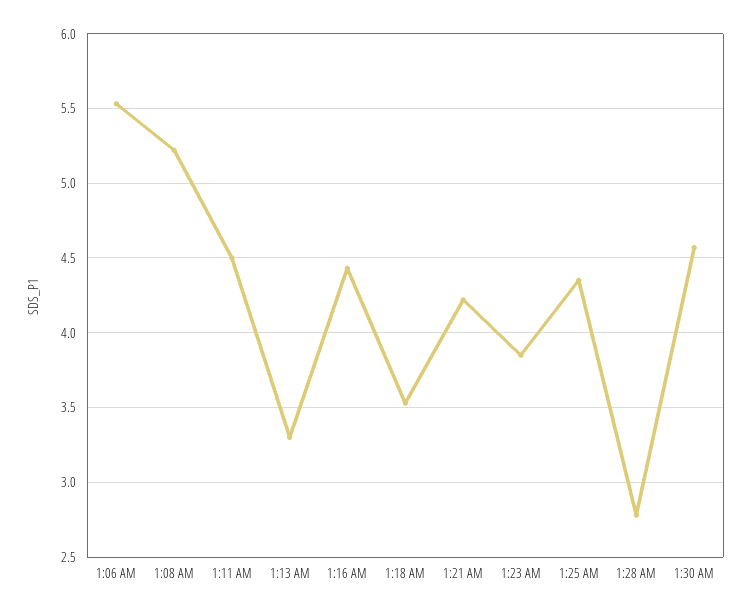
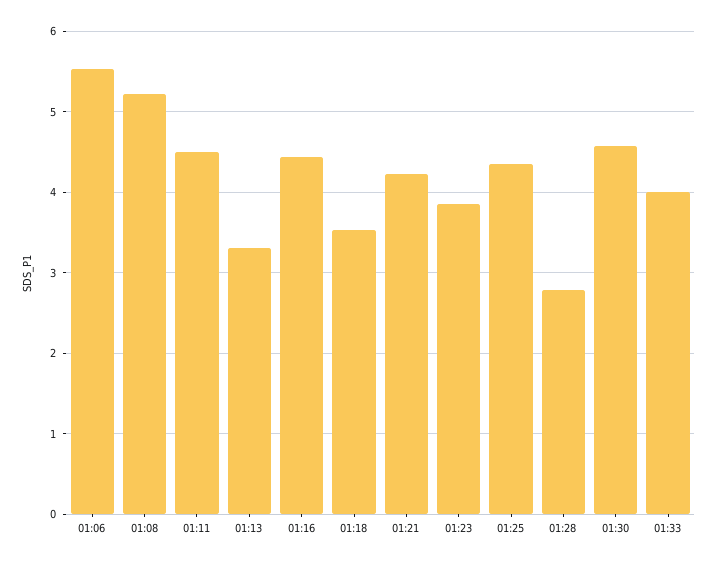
01:33: none -> 4

